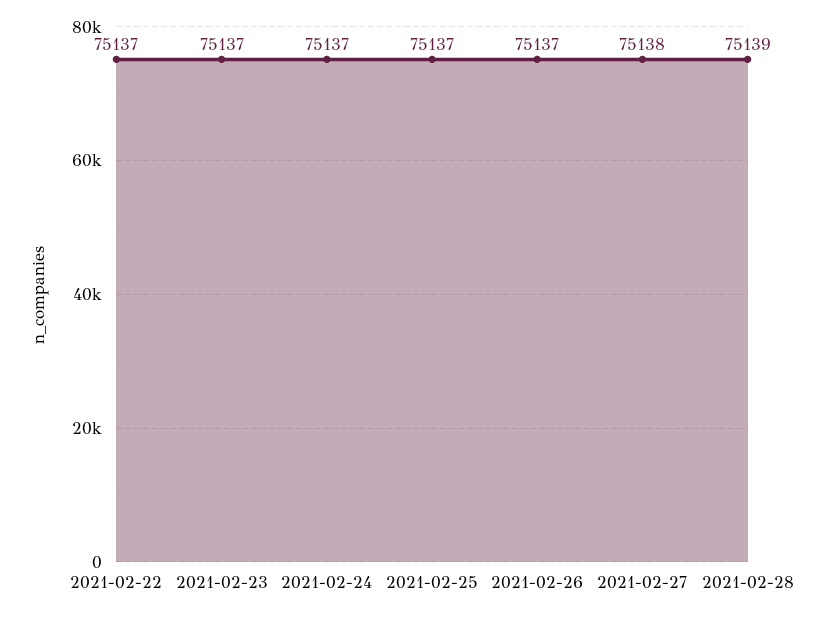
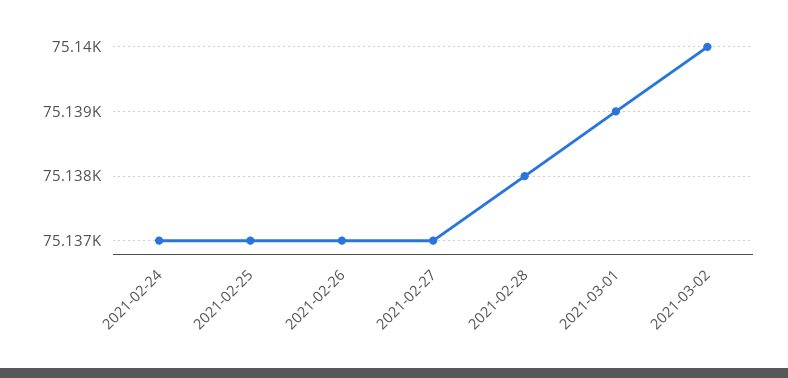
2021-02-22: 75137 -> none
2021-02-23: 75137 -> none
2021-02-27: 75138 -> 75137
2021-02-28: 75139 -> 75138
2021-03-01: none -> 75139
2021-03-02: none -> 75140

